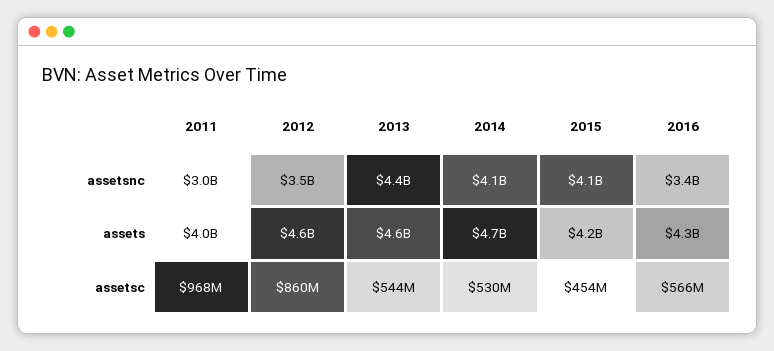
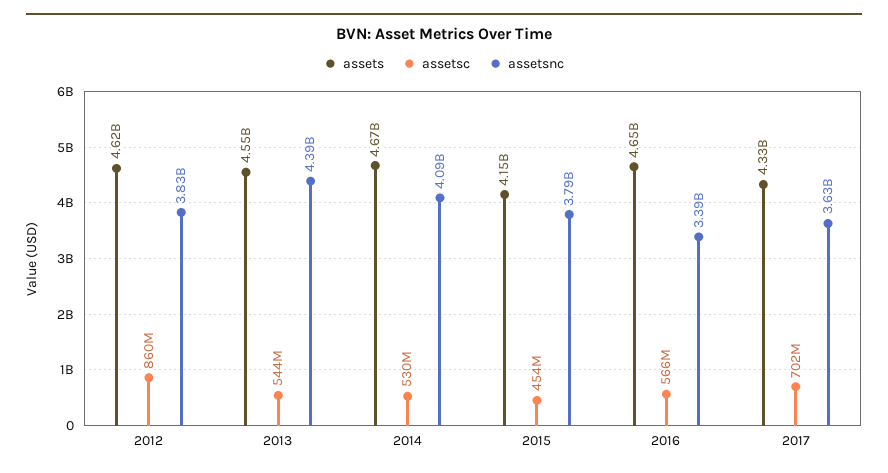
assetsnc, 2011: 3000000000 -> none
assetsnc, 2012: 3500000000 -> 3830000000
assetsnc, 2015: 4100000000 -> 3790000000
assets, 2011: 4000000000 -> none
assets, 2016: 4300000000 -> 4650000000
assetsc, 2011: 968000000 -> none
assets, 2017: none -> 4330000000
assetsc, 2017: none -> 702000000
assetsnc, 2017: none -> 3630000000

